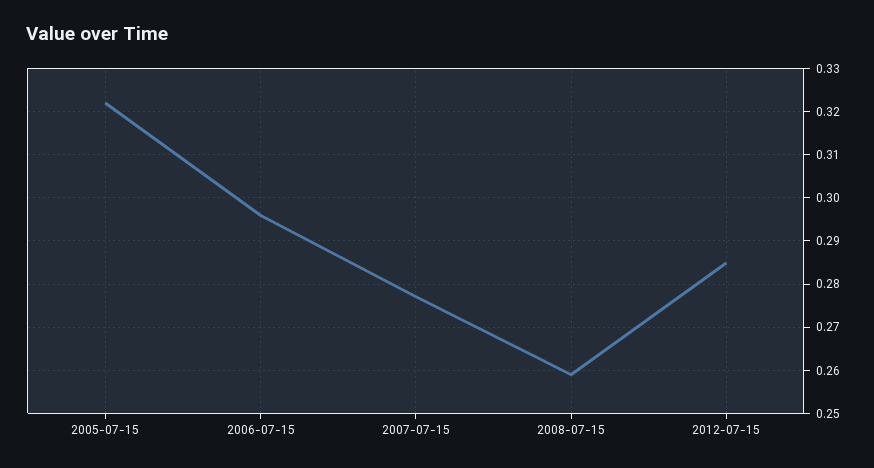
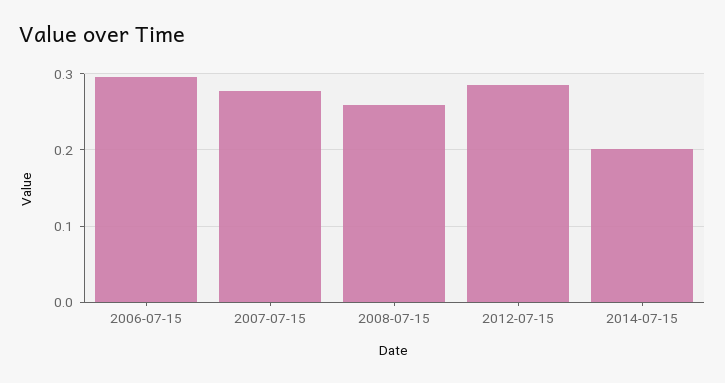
2005-07-15: 0.322 -> none
2014-07-15: none -> 0.2

